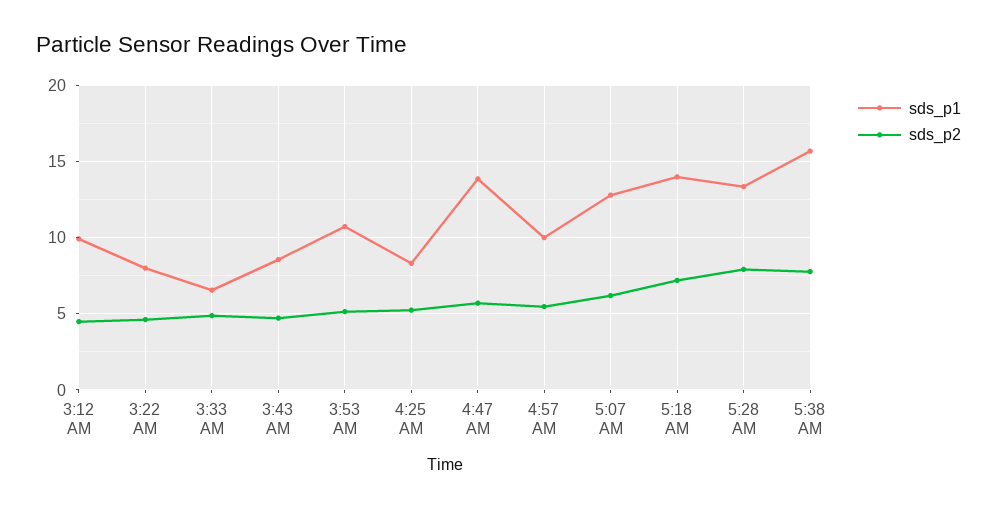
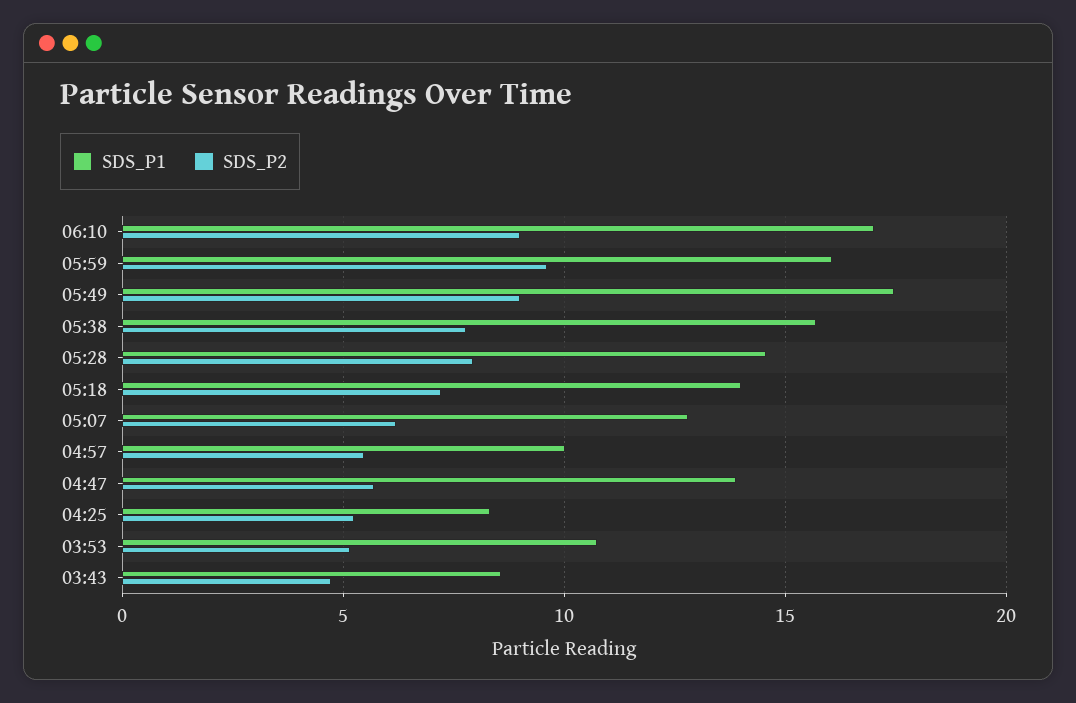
sds_p1, 3:12 AM: 10 -> none
sds_p2, 3:12 AM: 4.5 -> none
sds_p1, 3:22 AM: 8 -> none
sds_p2, 3:22 AM: 4.5 -> none
sds_p1, 3:33 AM: 6.5 -> none
sds_p2, 3:33 AM: 5 -> none
sds_p1, 5:28 AM: 13.5 -> 14.5
sds_p1, 06:10: none -> 17
sds_p2, 06:10: none -> 9
sds_p1, 05:59: none -> 16
sds_p2, 05:59: none -> 9.5
sds_p1, 05:49: none -> 17.5
sds_p2, 05:49: none -> 9

